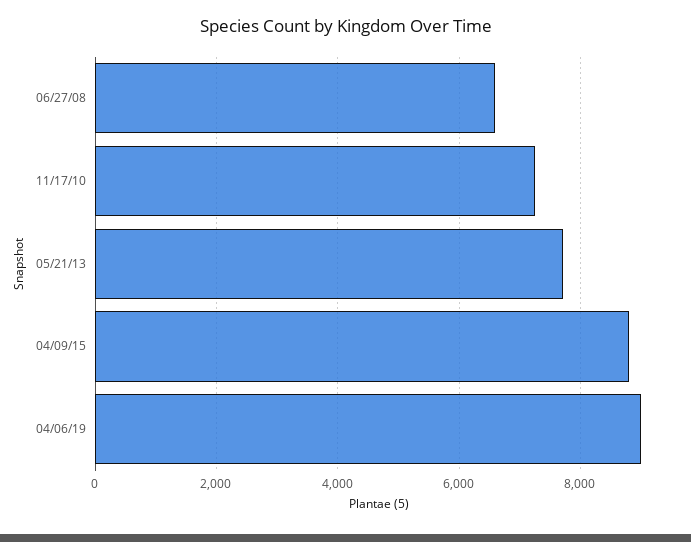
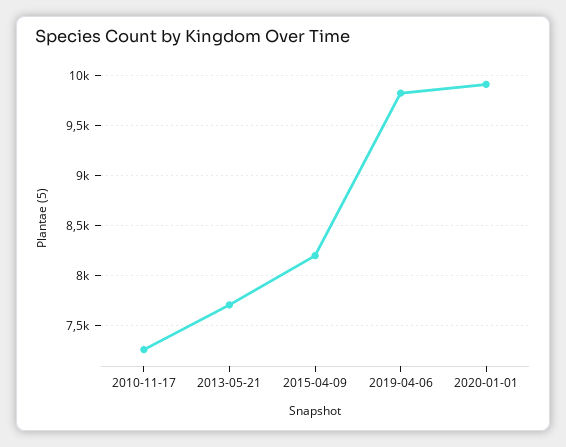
06/27/08: 6600 -> none
04/09/15: 8800 -> 8200
04/06/19: 9000 -> 9800
2020-01-01: none -> 9900

